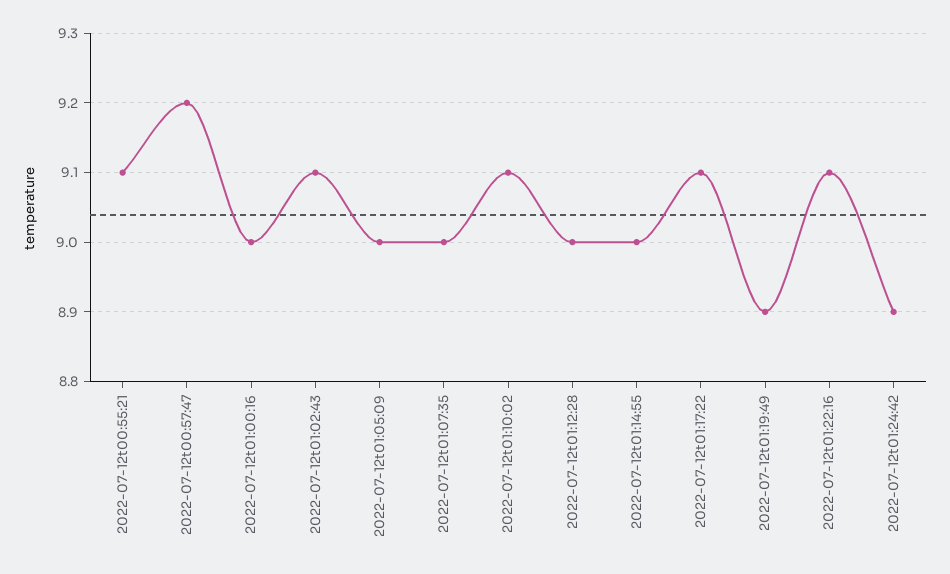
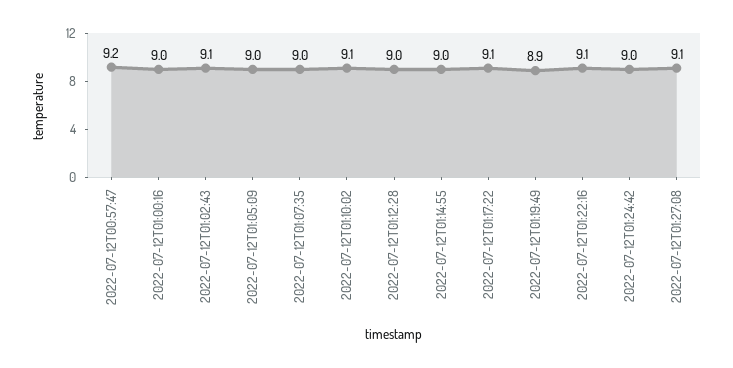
2022-07-12t00:55:21: 9.1 -> none
2022-07-12t01:24:42: 8.9 -> 9
2022-07-12T01:27:08: none -> 9.1

